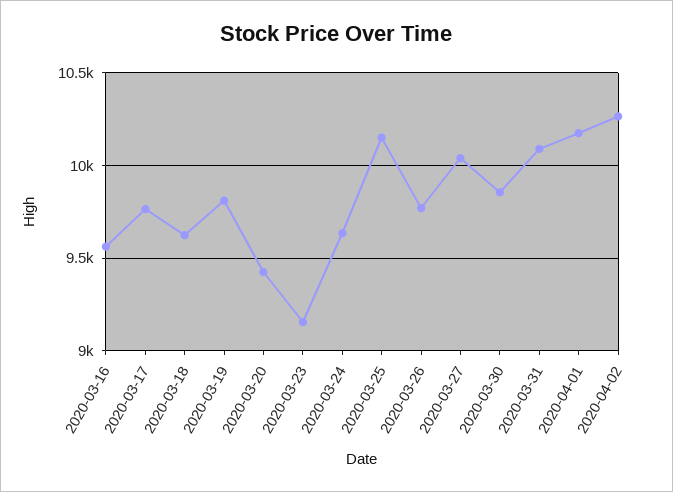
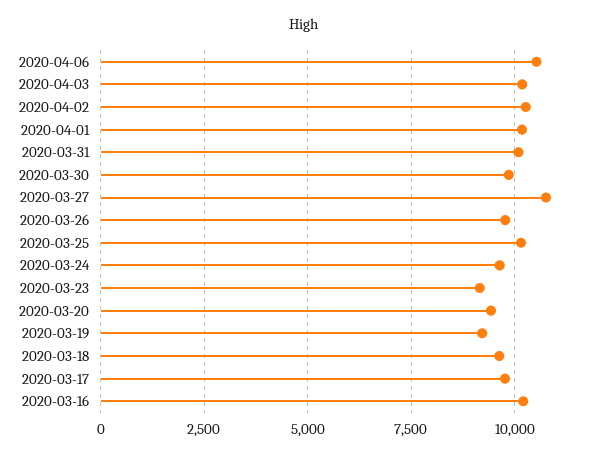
2020-03-16: 9550 -> 10250
2020-03-19: 9800 -> 9250
2020-03-27: 10050 -> 10750
2020-04-06: none -> 10500
2020-04-03: none -> 10250

